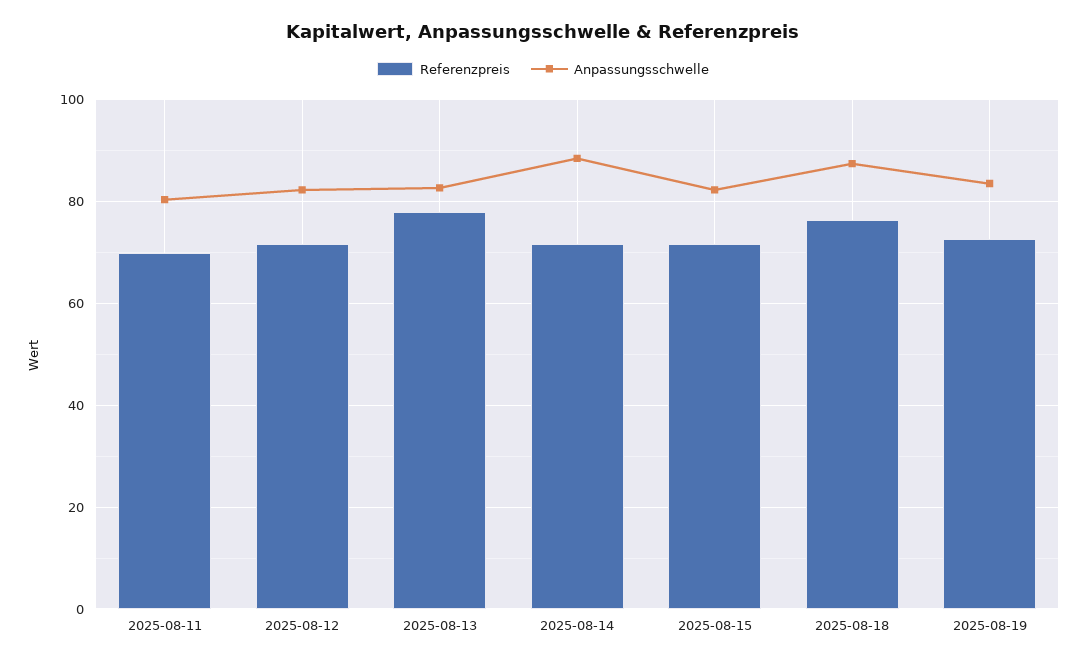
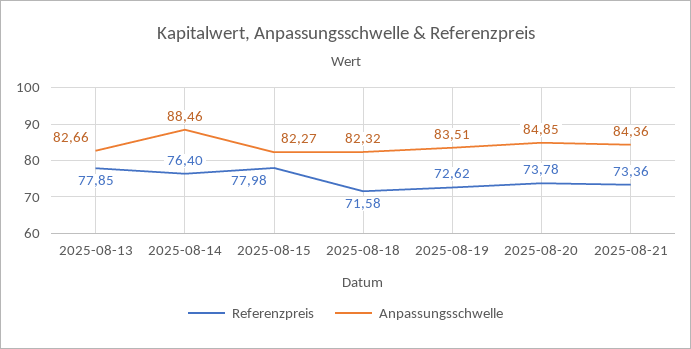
Referenzpreis, 2025-08-11: 70 -> none
Anpassungsschwelle, 2025-08-11: 80 -> none
Referenzpreis, 2025-08-12: 72 -> none
Anpassungsschwelle, 2025-08-12: 82 -> none
Referenzpreis, 2025-08-14: 72 -> 76.4
Referenzpreis, 2025-08-15: 72 -> 77.98
Referenzpreis, 2025-08-18: 76 -> 71.58
Anpassungsschwelle, 2025-08-18: 88 -> 82.32
Referenzpreis, 2025-08-20: none -> 73.78
Anpassungsschwelle, 2025-08-20: none -> 84.85
Referenzpreis, 2025-08-21: none -> 73.36
Anpassungsschwelle, 2025-08-21: none -> 84.36

